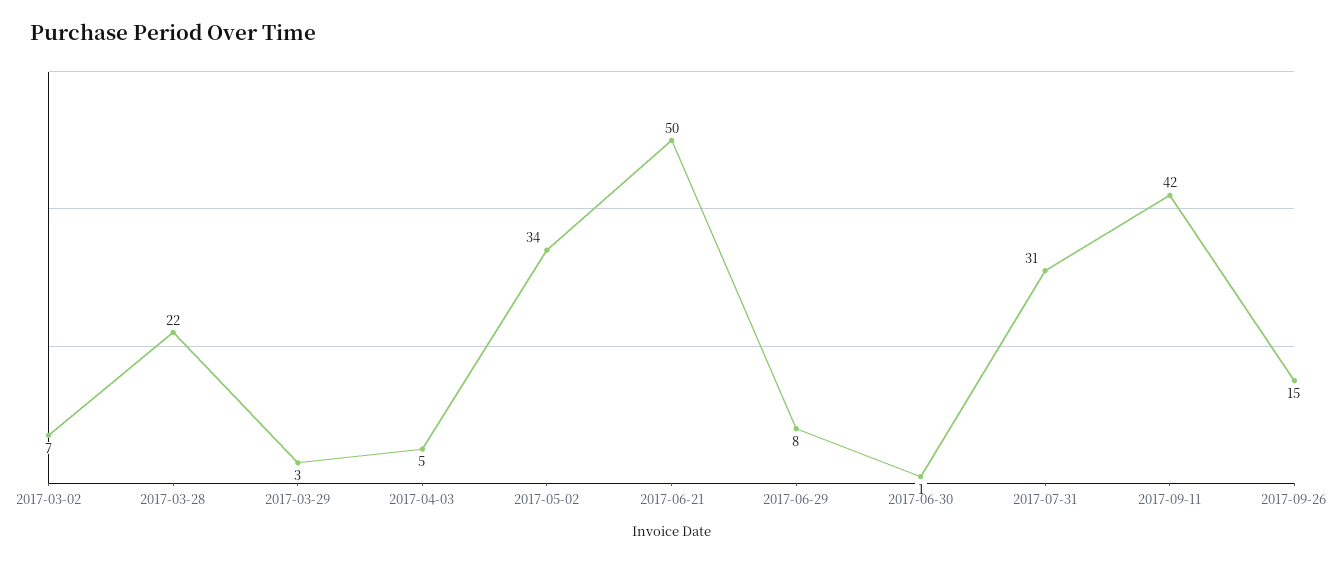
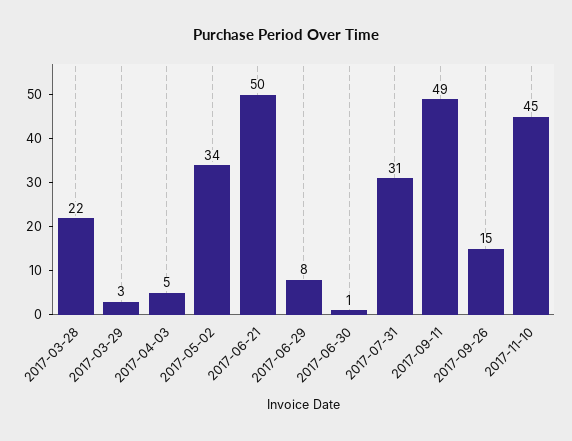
2017-03-02: 7 -> none
2017-09-11: 42 -> 49
2017-11-10: none -> 45

